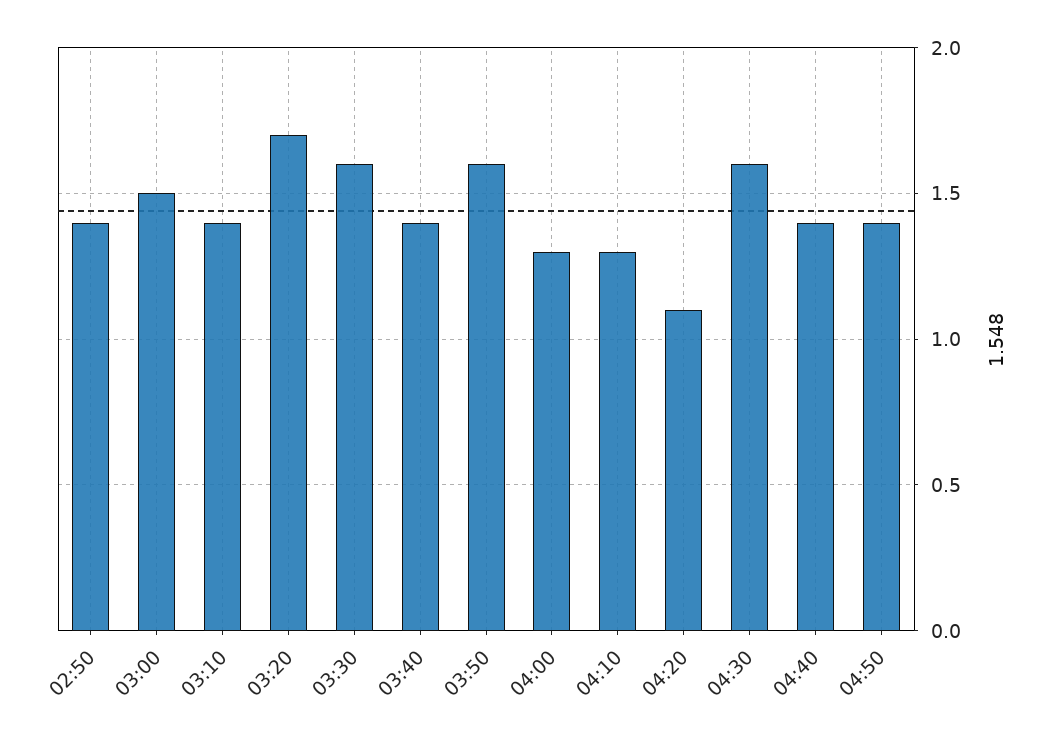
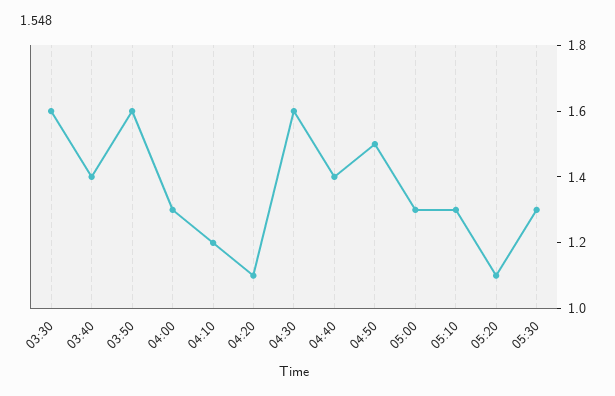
02:50: 1.4 -> none
03:00: 1.5 -> none
03:10: 1.4 -> none
03:20: 1.7 -> none
04:10: 1.3 -> 1.2
04:50: 1.4 -> 1.5
05:00: none -> 1.3
05:10: none -> 1.3
05:20: none -> 1.1
05:30: none -> 1.3

